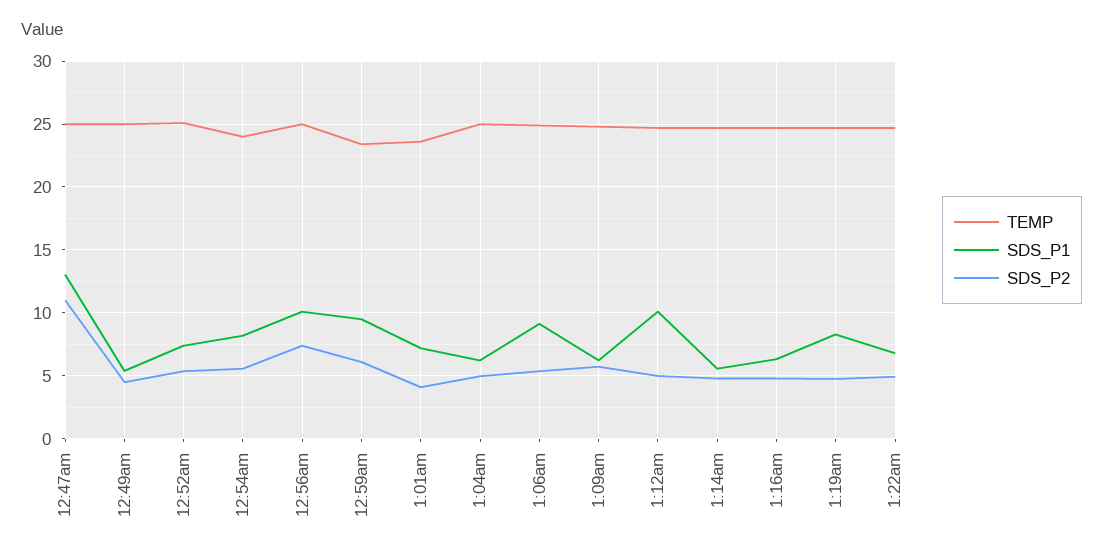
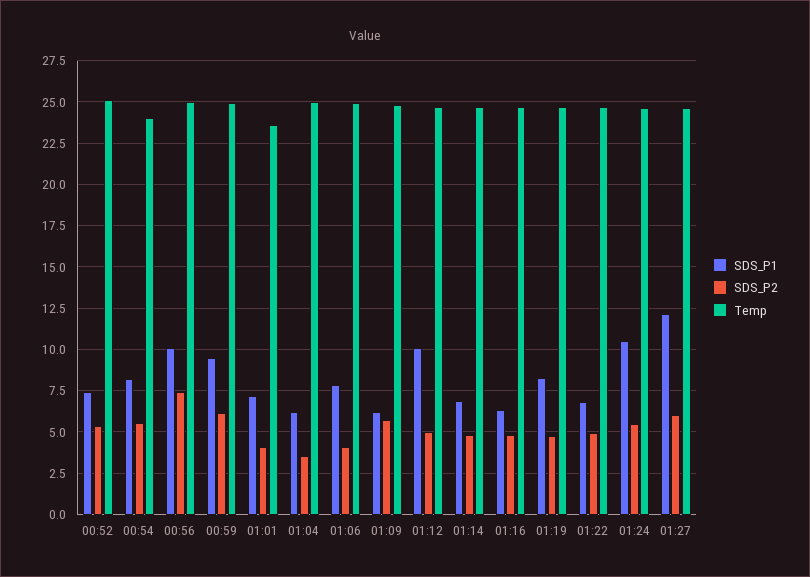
TEMP, 12:47am: 25 -> none
SDS_P1, 12:47am: 13 -> none
SDS_P2, 12:47am: 11 -> none
TEMP, 12:49am: 25 -> none
SDS_P1, 12:49am: 5.5 -> none
SDS_P2, 12:49am: 4.5 -> none
TEMP, 12:59am: 23.5 -> 25
SDS_P2, 1:04am: 5 -> 3.5
SDS_P1, 1:06am: 9 -> 8
SDS_P2, 1:06am: 5.5 -> 4
SDS_P1, 1:14am: 5.5 -> 7
SDS_P1, 01:24: none -> 10.5
SDS_P2, 01:24: none -> 5.5
TEMP, 01:24: none -> 24.5
SDS_P1, 01:27: none -> 12
SDS_P2, 01:27: none -> 6
TEMP, 01:27: none -> 24.5

